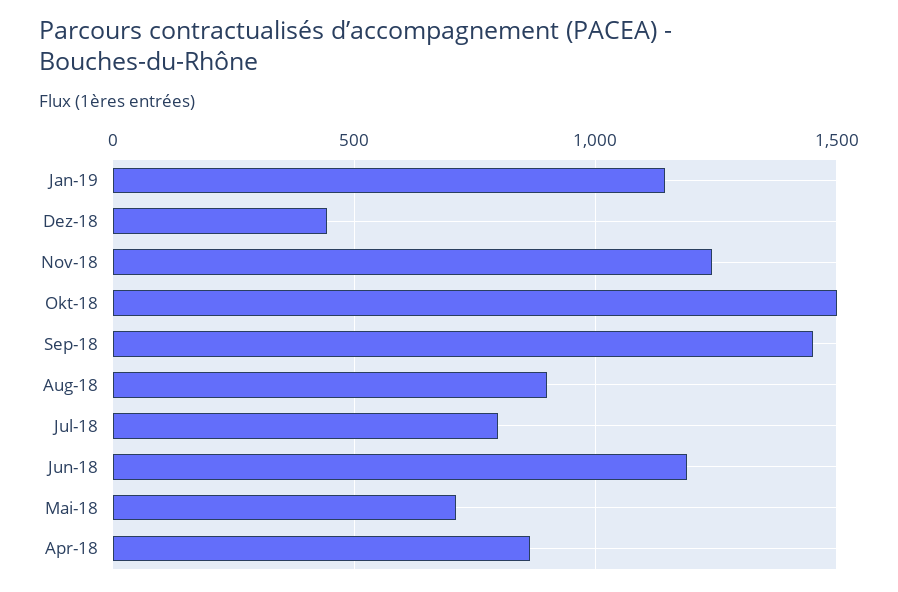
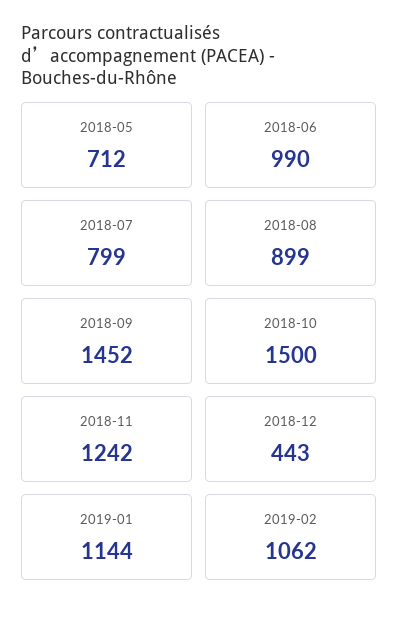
Jun-18: 1200 -> 990
Apr-18: 850 -> none
2019-02: none -> 1062

